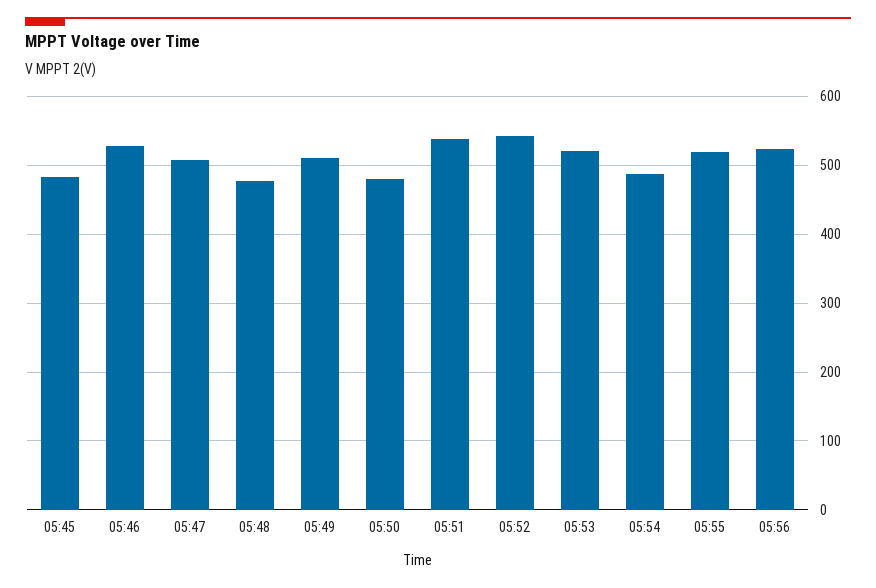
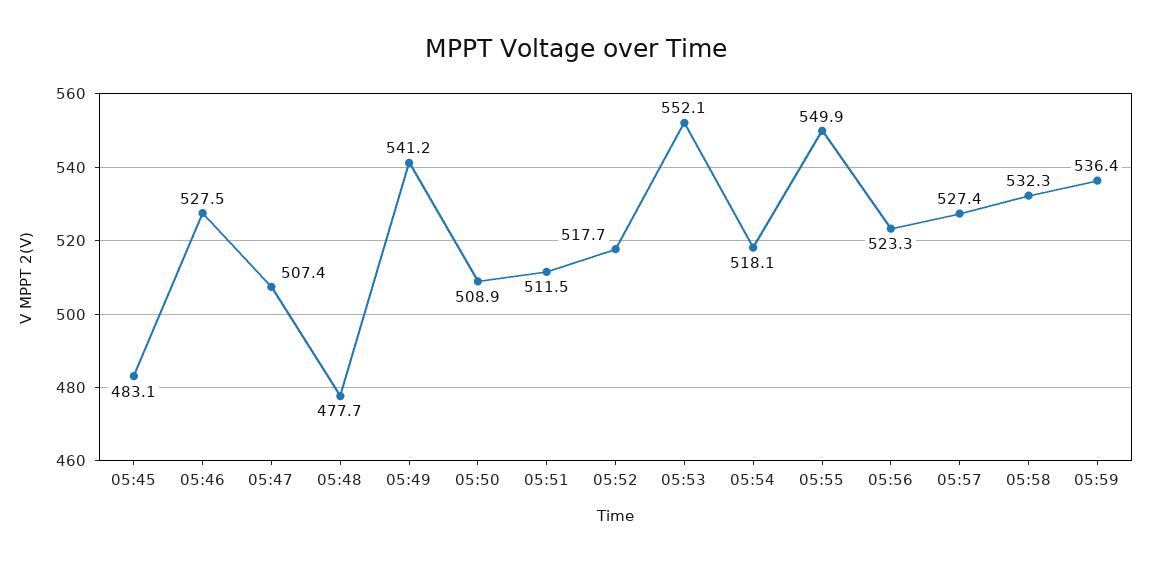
05:49: 510 -> 541.2
05:50: 480 -> 508.9
05:51: 540 -> 511.5
05:52: 540 -> 517.7
05:53: 520 -> 552.1
05:54: 490 -> 518.1
05:55: 520 -> 549.9
05:57: none -> 527.4
05:58: none -> 532.3
05:59: none -> 536.4

